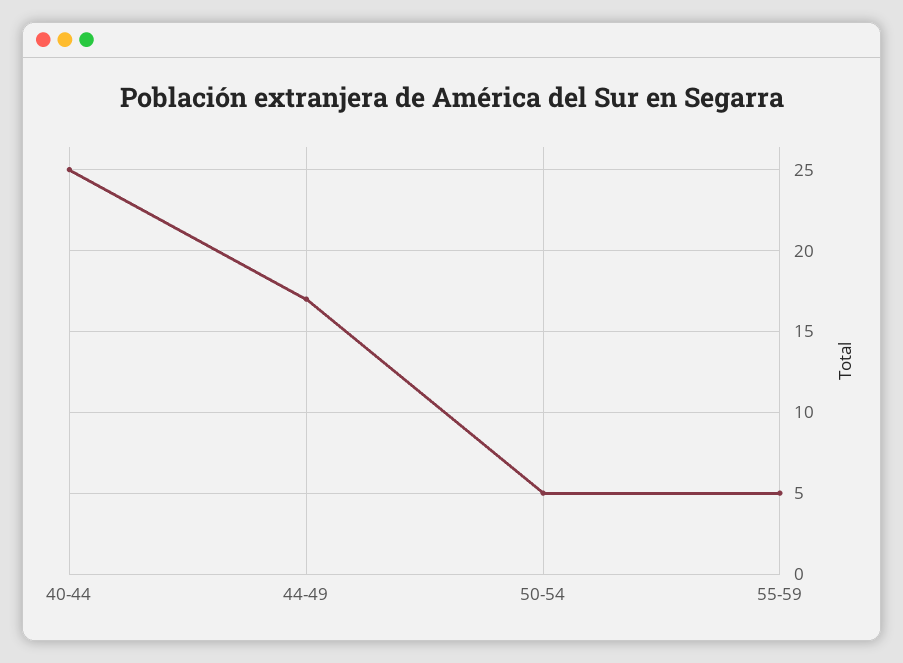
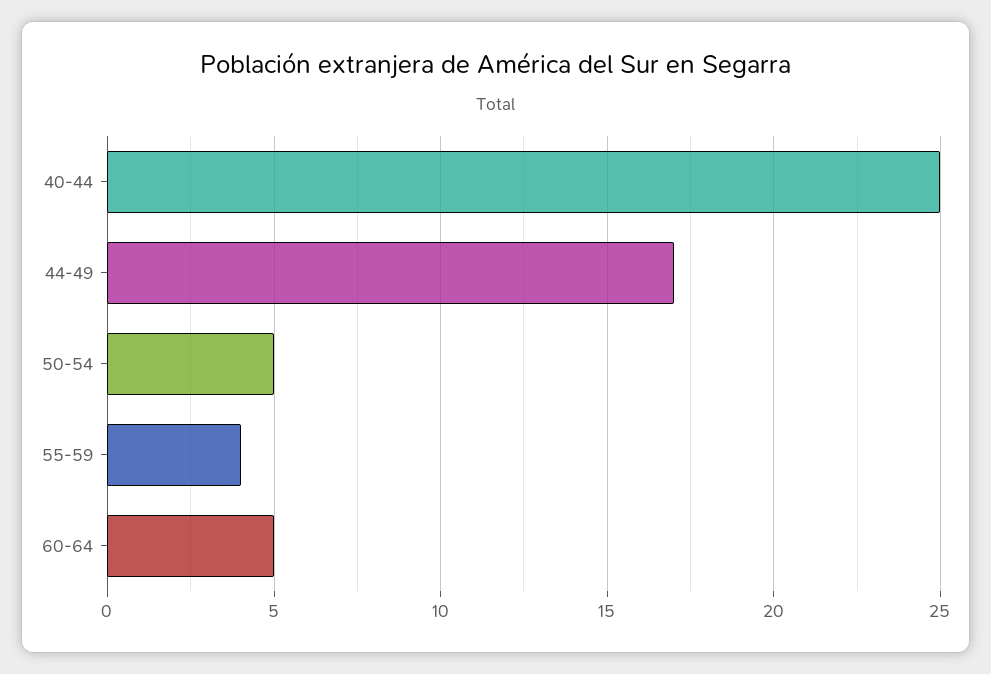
55-59: 5 -> 4
60-64: none -> 5

